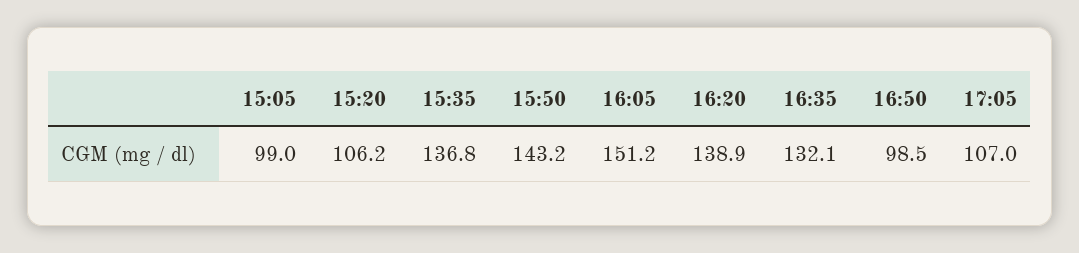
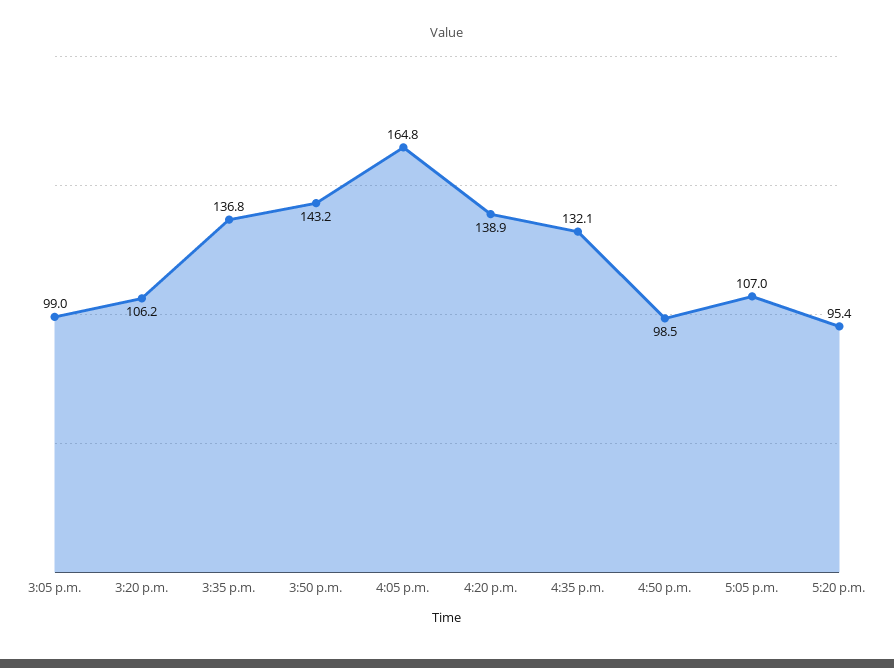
16:05: 151.2 -> 164.8
5:20 p.m.: none -> 95.4

